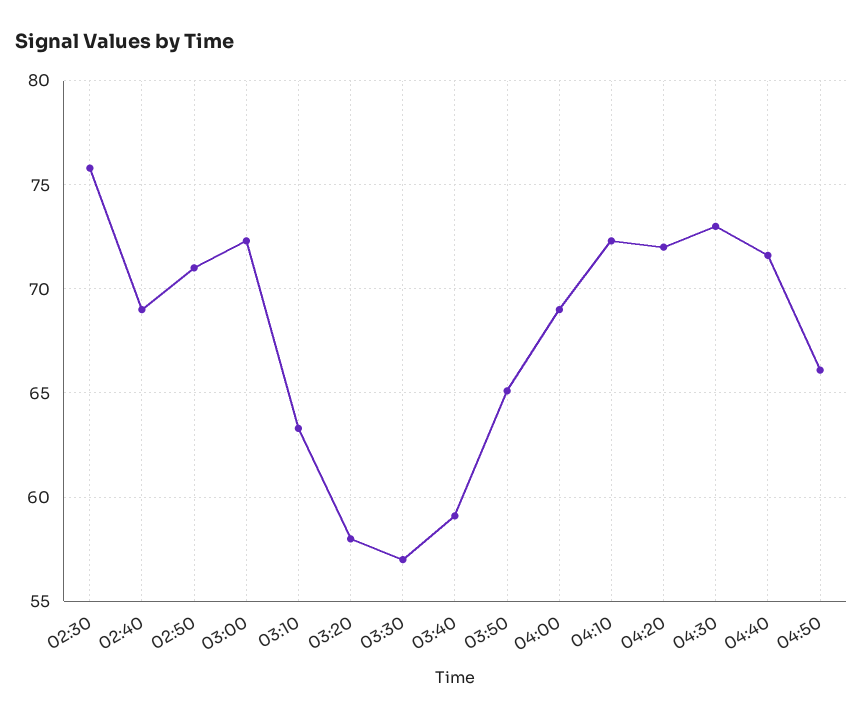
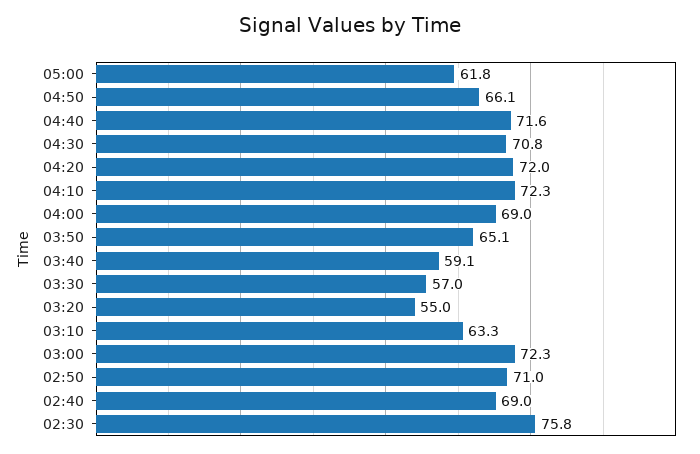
03:20: 58 -> 55
04:30: 73 -> 70.8
05:00: none -> 61.8

